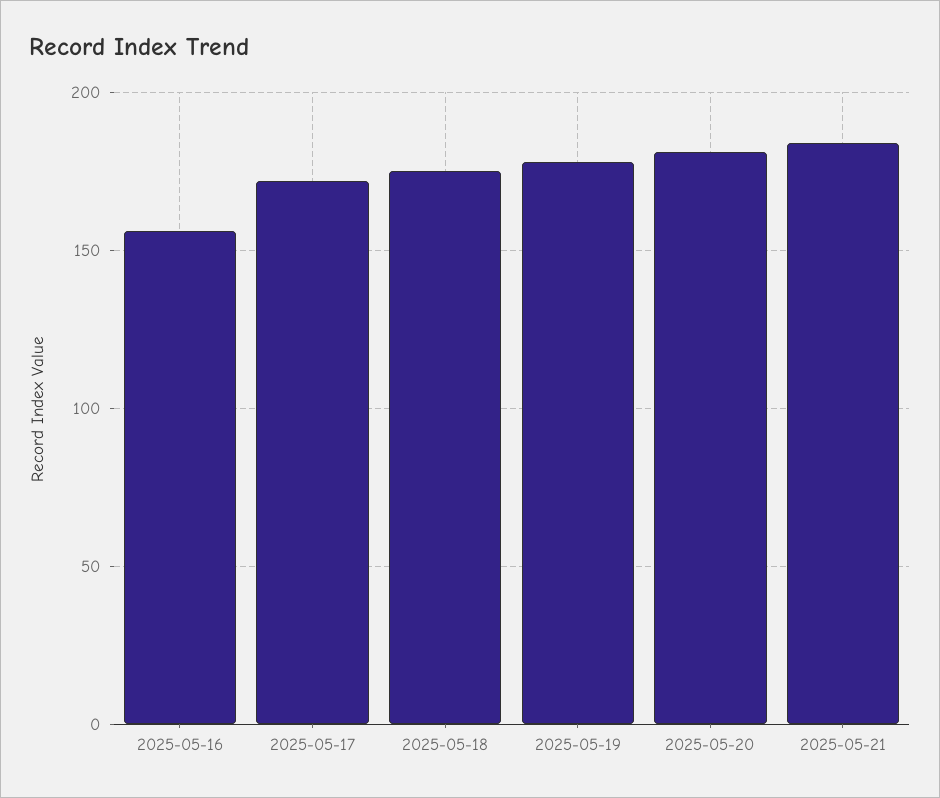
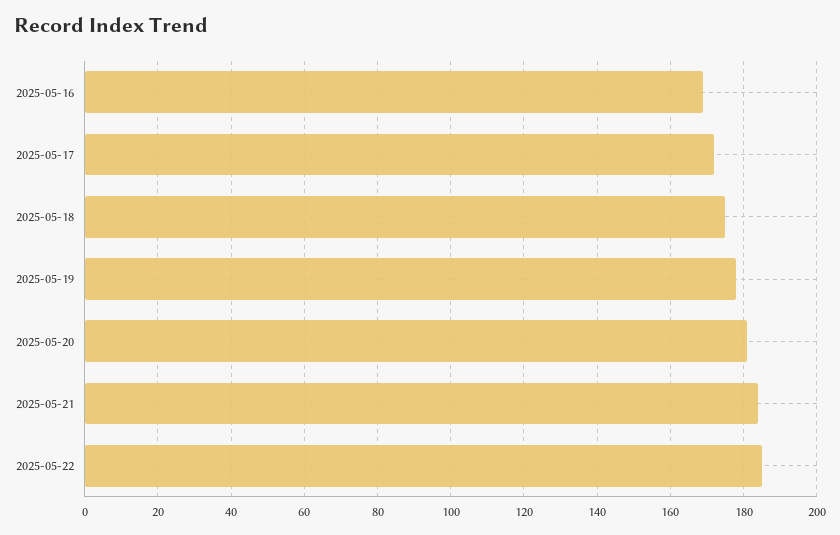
2025-05-16: 155 -> 170
2025-05-22: none -> 185

